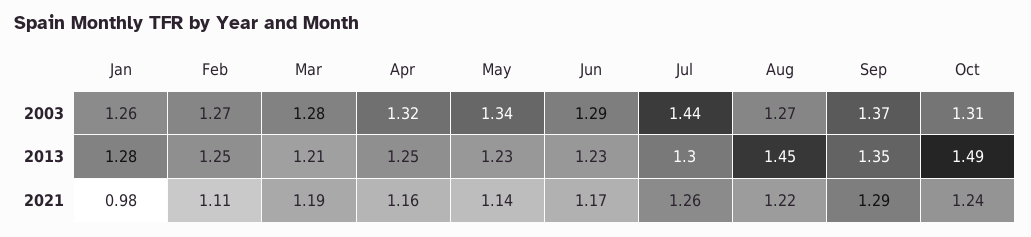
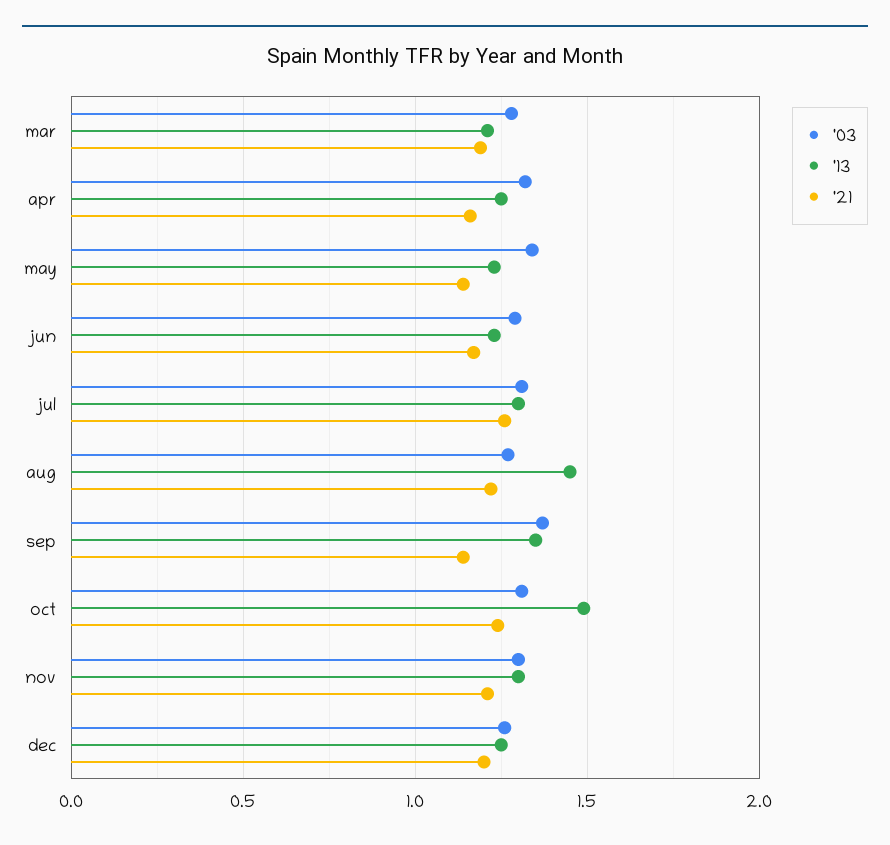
2003, Jan: 1.26 -> none
2003, Feb: 1.27 -> none
2003, Jul: 1.44 -> 1.3
2013, Jan: 1.28 -> none
2013, Feb: 1.25 -> none
2021, Jan: 0.98 -> none
2021, Feb: 1.11 -> none
2021, Sep: 1.29 -> 1.15
2003, nov: none -> 1.3
2013, nov: none -> 1.3
2021, nov: none -> 1.2
2003, dec: none -> 1.25
2013, dec: none -> 1.25
2021, dec: none -> 1.2

